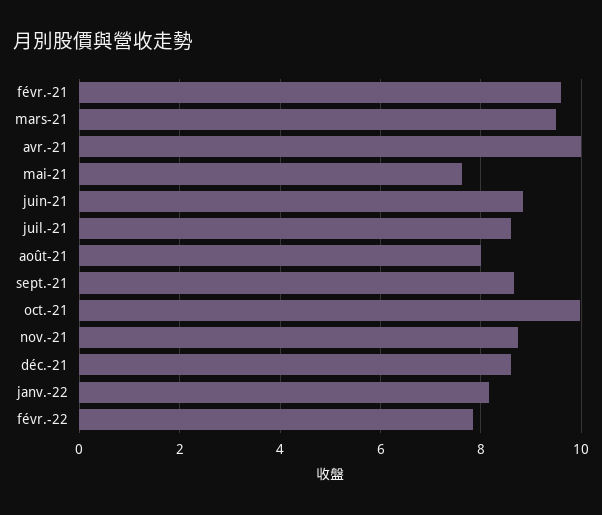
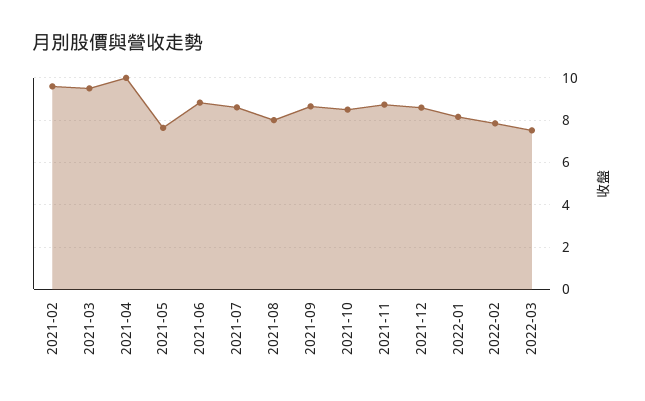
oct.-21: 10 -> 8.5
2022-03: none -> 7.5

